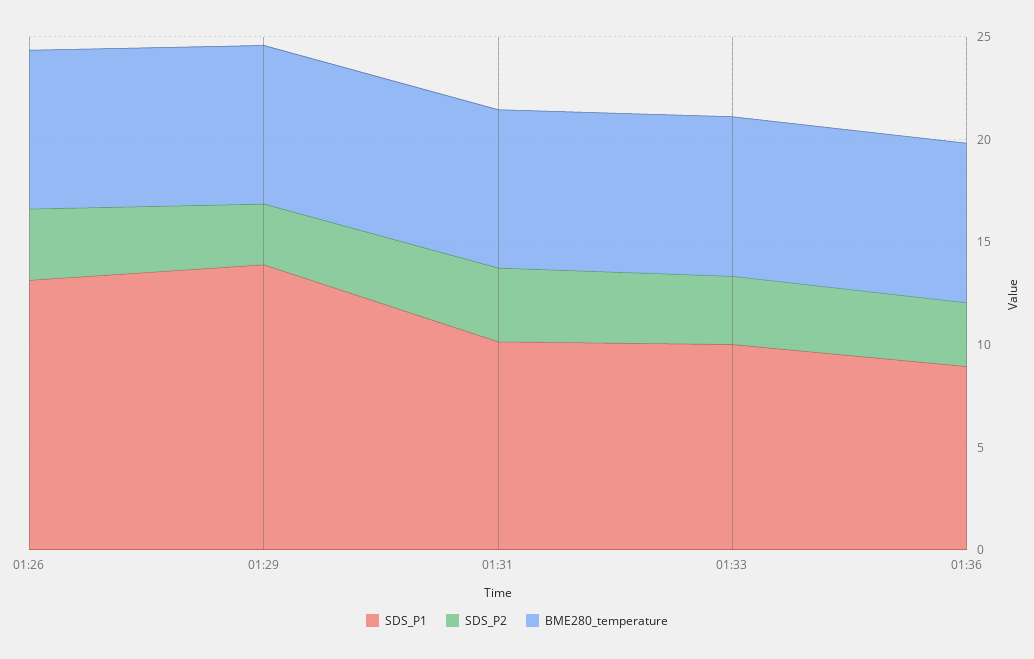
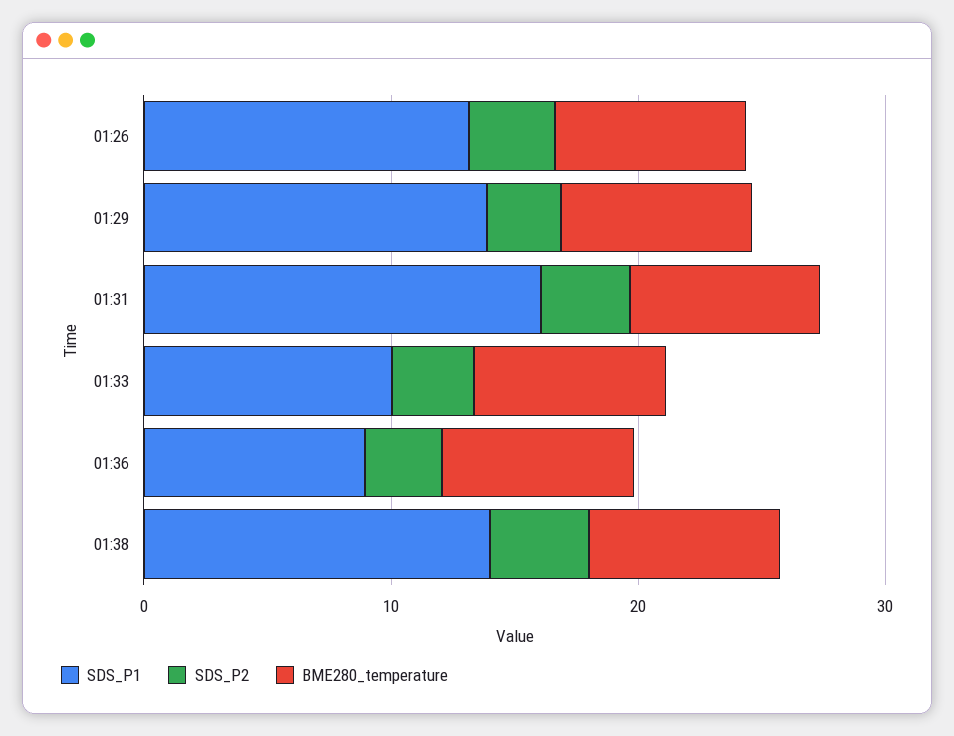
SDS_P1, 01:31: 10 -> 16
SDS_P1, 01:38: none -> 14
SDS_P2, 01:38: none -> 4
BME280_temperature, 01:38: none -> 8

